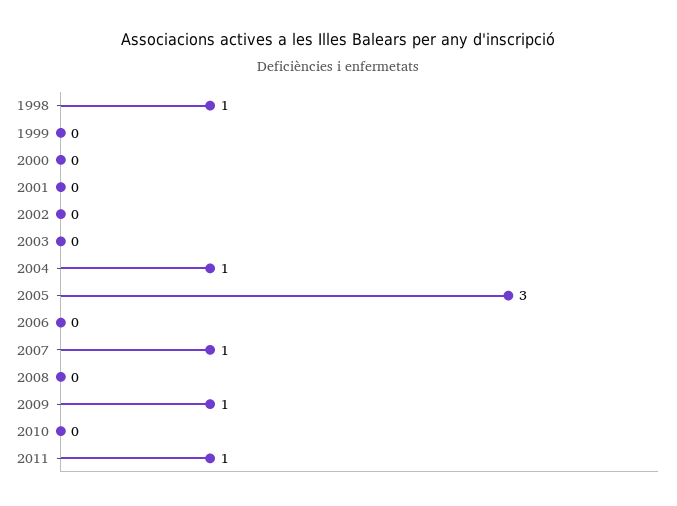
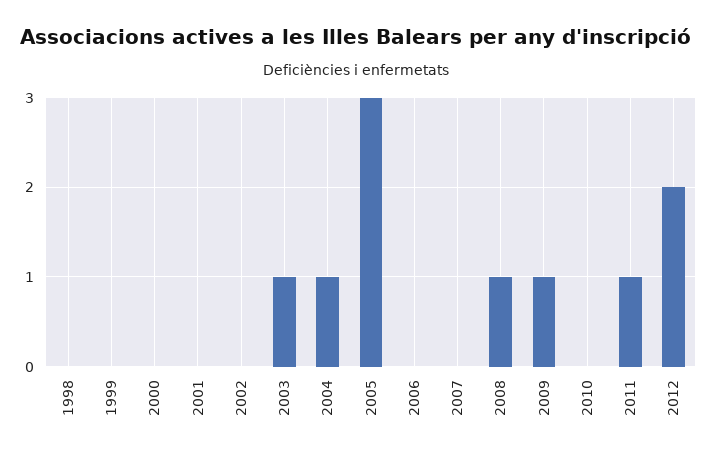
1998: 1 -> 0
2003: 0 -> 1
2007: 1 -> 0
2008: 0 -> 1
2012: none -> 2

